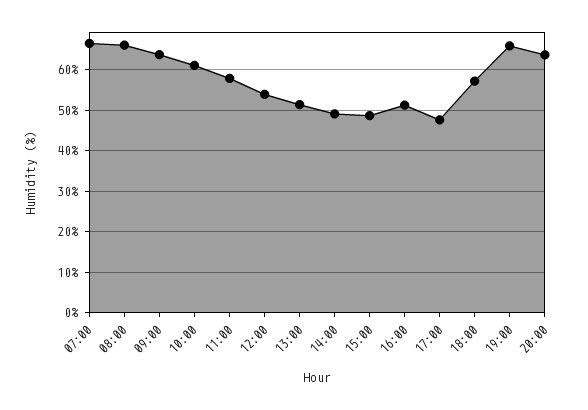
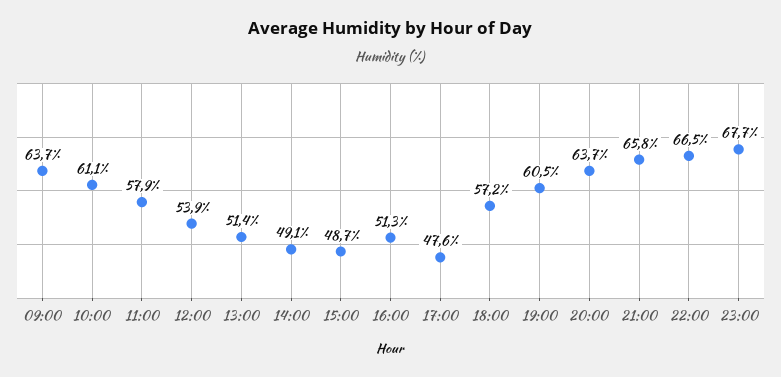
07:00: 66 -> none
08:00: 66 -> none
19:00: 66 -> 60.5
21:00: none -> 65.8
22:00: none -> 66.5
23:00: none -> 67.7

